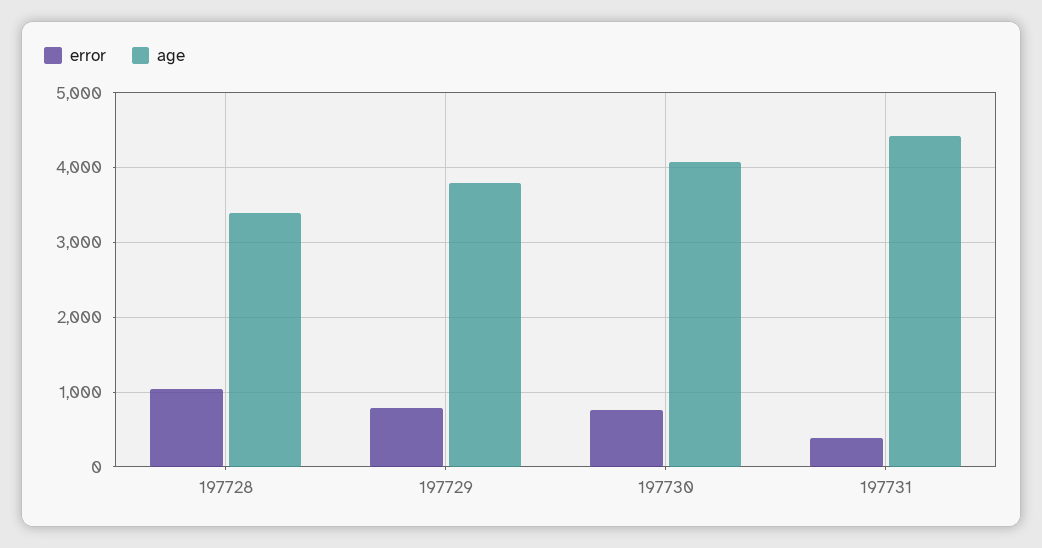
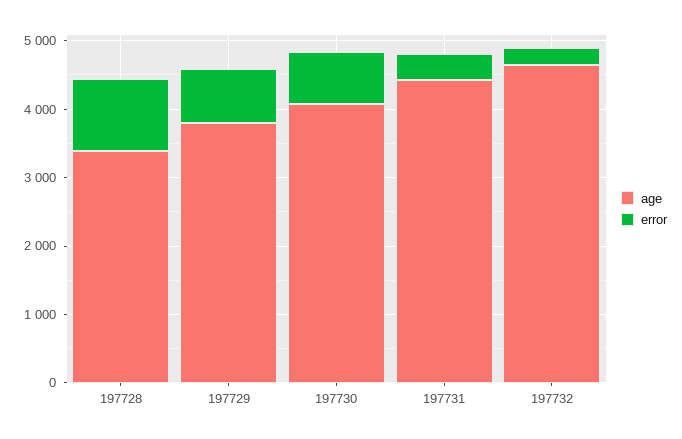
age, 197732: none -> 4600
error, 197732: none -> 200

